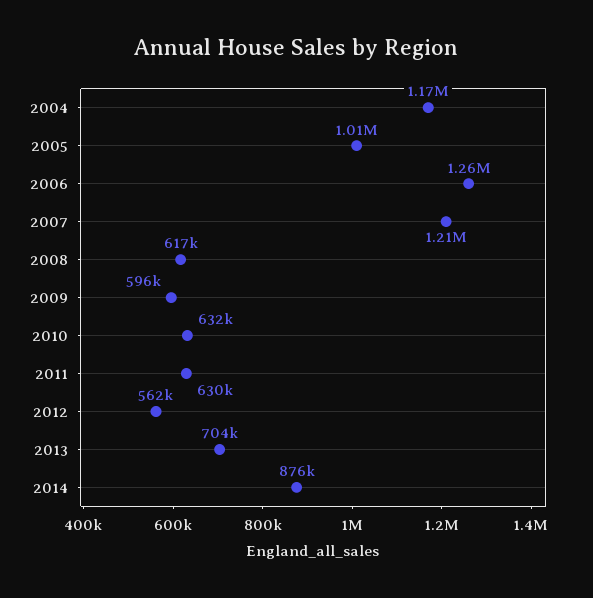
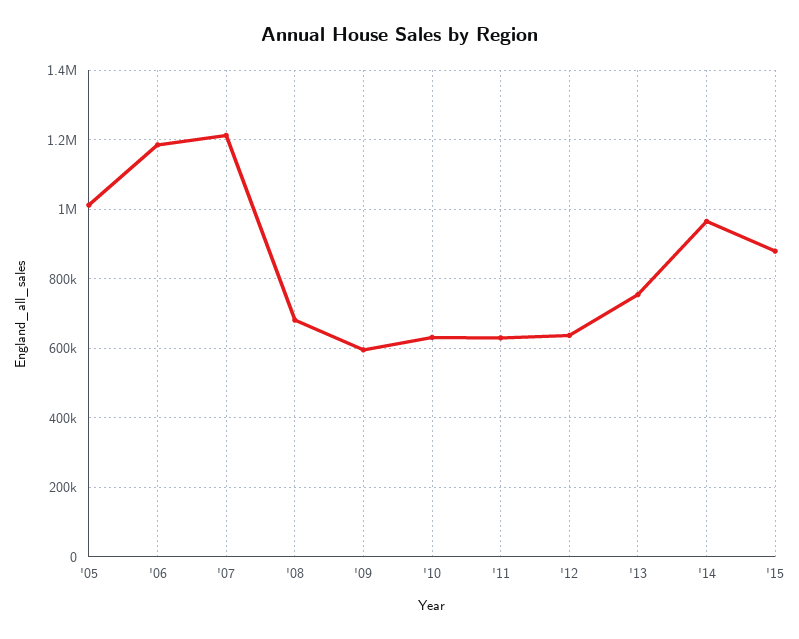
2004: 1170000 -> none
2006: 1260000 -> 1180000
2008: 617000 -> 680000
2012: 562000 -> 640000
2013: 704000 -> 760000
2014: 876000 -> 960000
'15: none -> 880000

